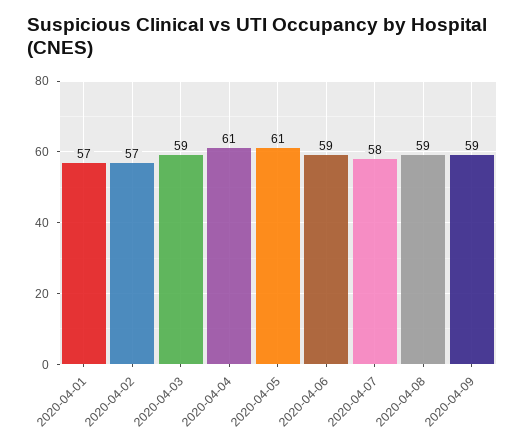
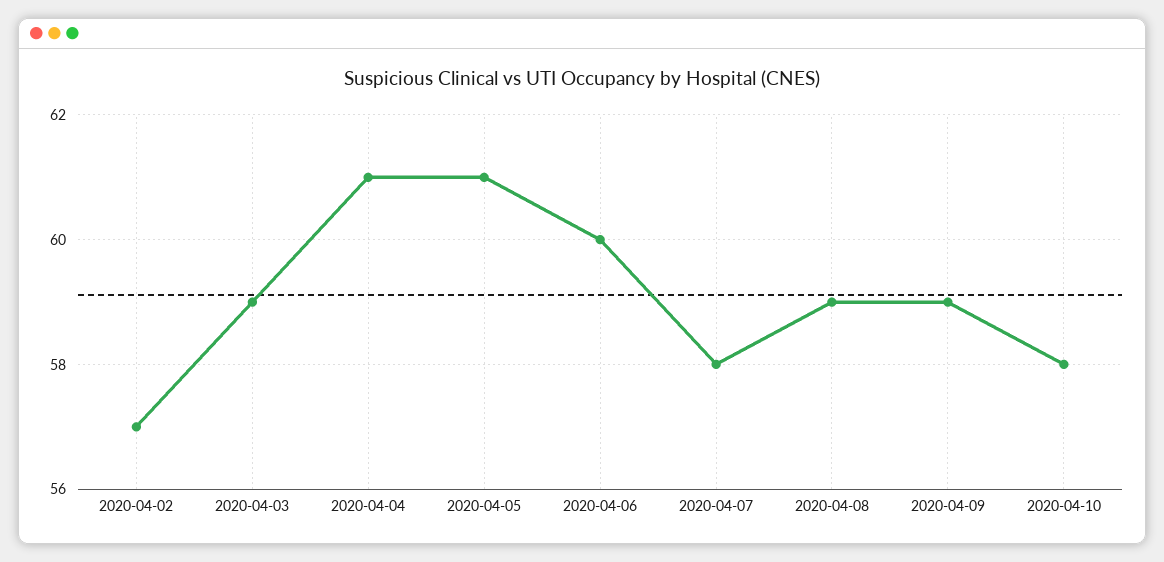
2020-04-01: 57 -> none
2020-04-06: 59 -> 60
2020-04-10: none -> 58

